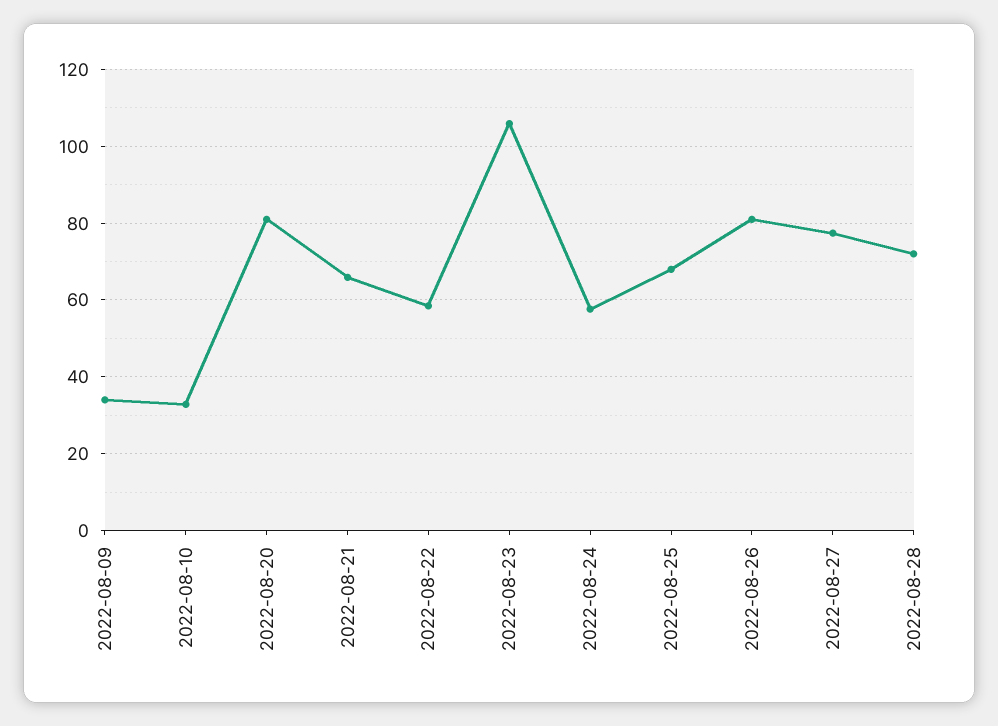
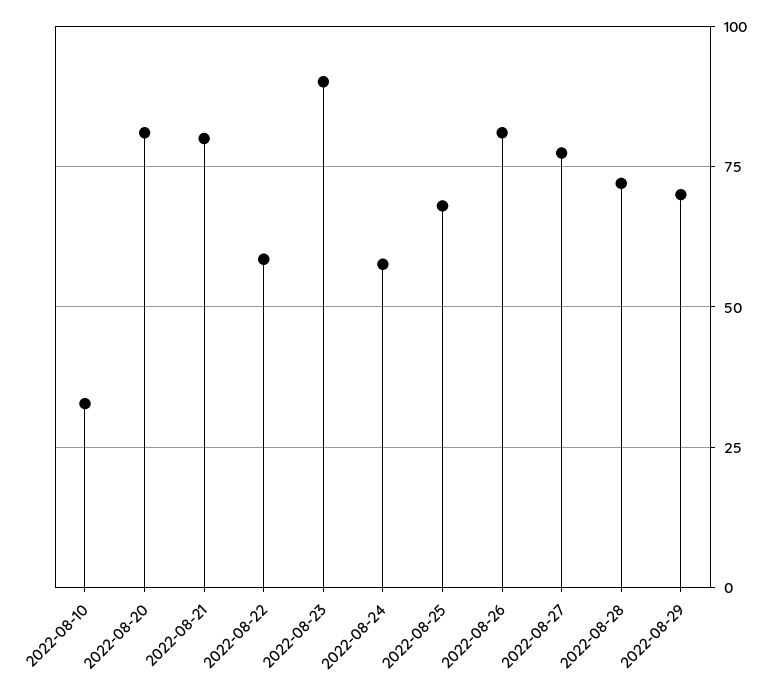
2022-08-09: 34 -> none
2022-08-21: 66 -> 80
2022-08-23: 106 -> 90
2022-08-29: none -> 70

